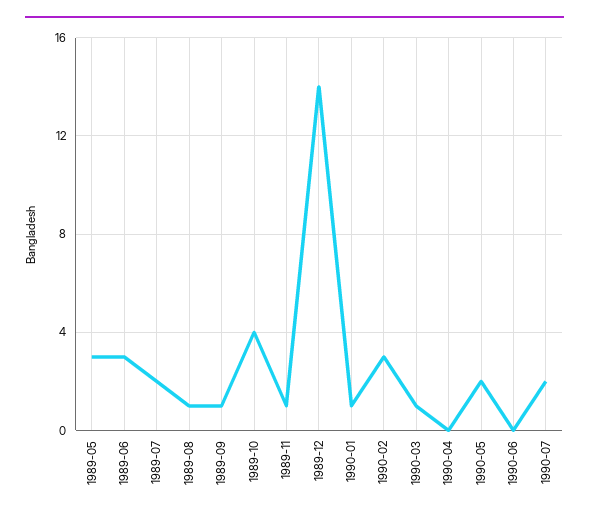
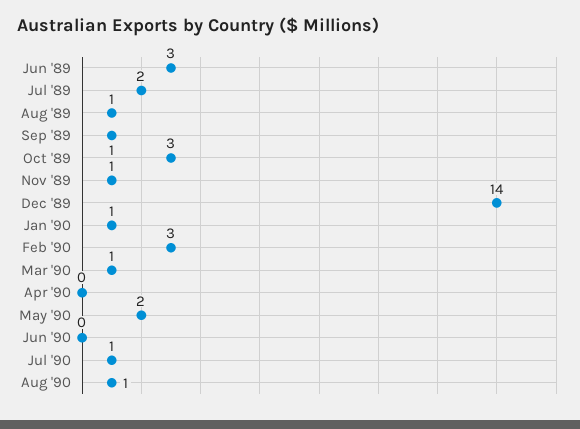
1989-05: 3 -> none
1989-10: 4 -> 3
1990-07: 2 -> 1
Aug '90: none -> 1

